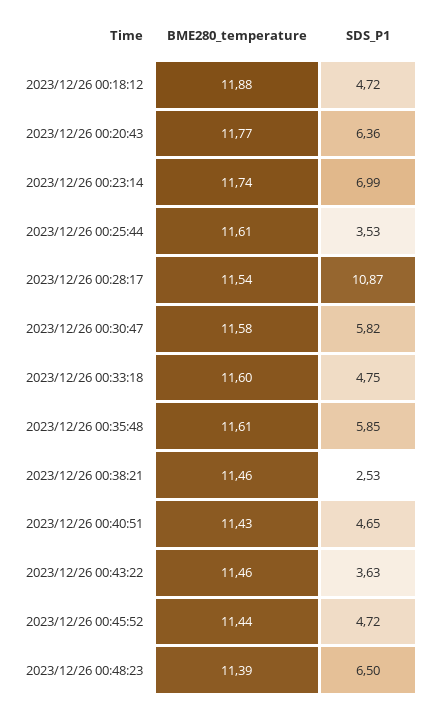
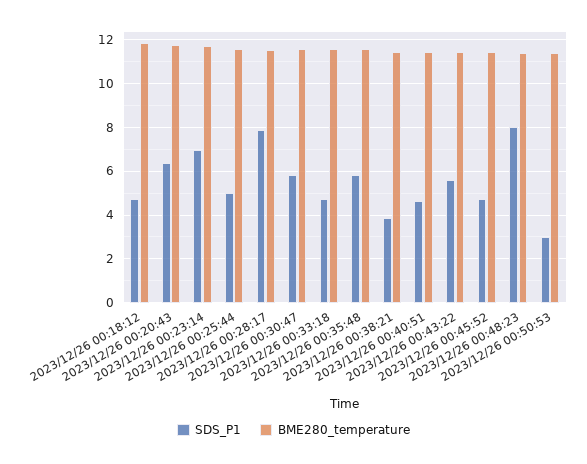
SDS_P1, 2023/12/26 00:25:44: 3.53 -> 5
SDS_P1, 2023/12/26 00:28:17: 10.87 -> 8
SDS_P1, 2023/12/26 00:38:21: 2.53 -> 4
SDS_P1, 2023/12/26 00:43:22: 3.63 -> 5.5
SDS_P1, 2023/12/26 00:48:23: 6.5 -> 8
SDS_P1, 2023/12/26 00:50:53: none -> 3
BME280_temperature, 2023/12/26 00:50:53: none -> 11.5

